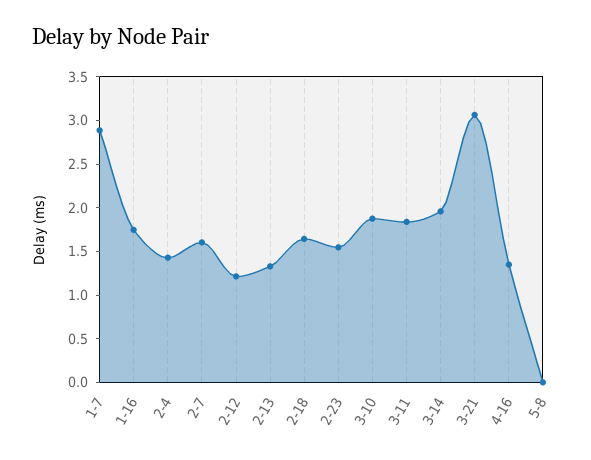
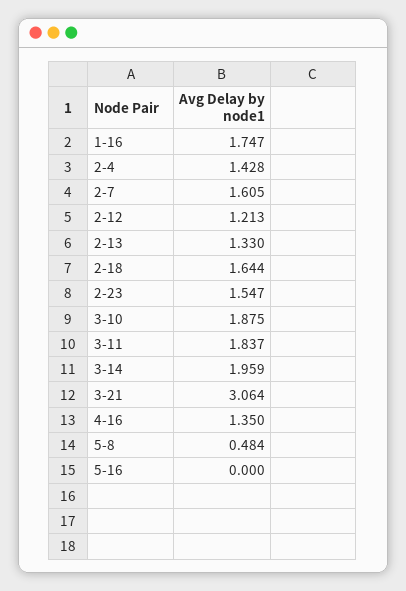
1-7: 2.9 -> none
5-8: 0 -> 0.484
5-16: none -> 0

